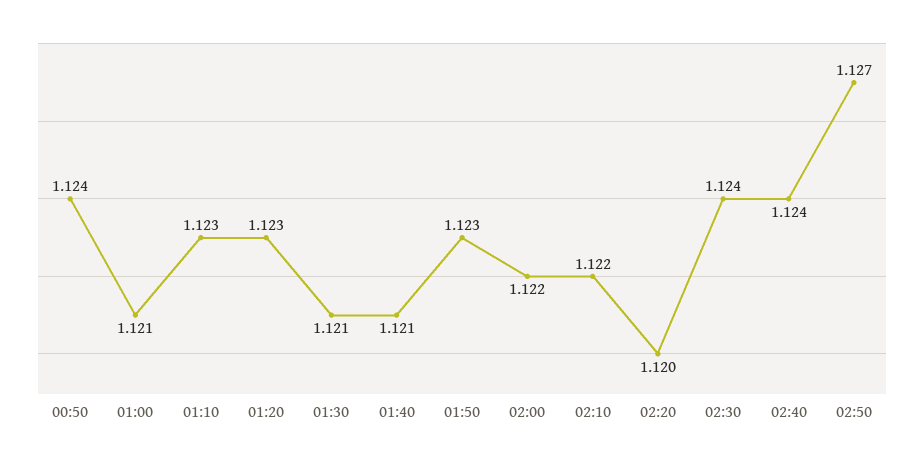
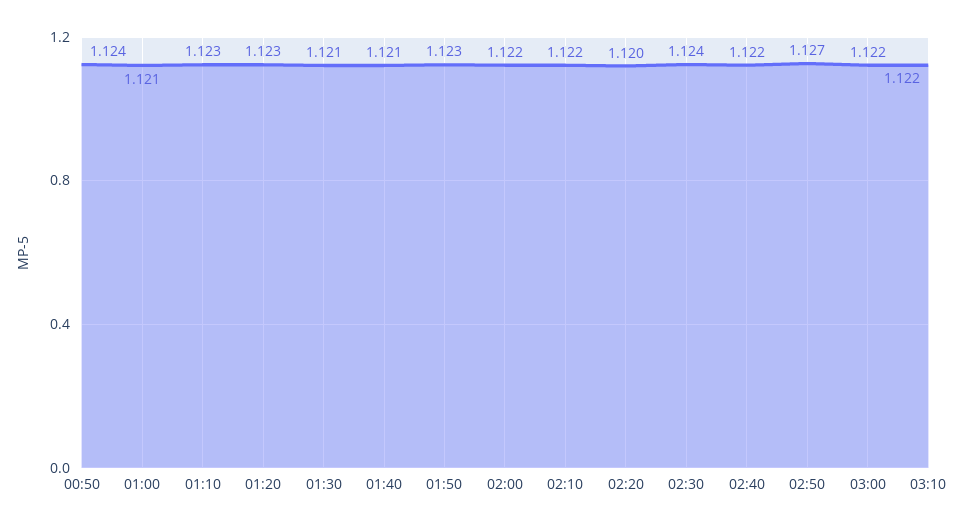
02:40: 1.124 -> 1.122
03:00: none -> 1.122
03:10: none -> 1.122

